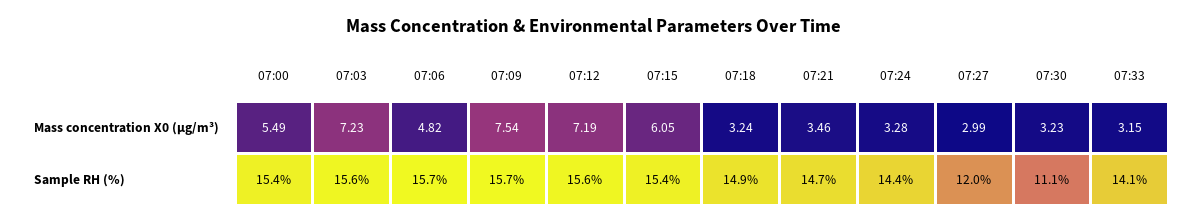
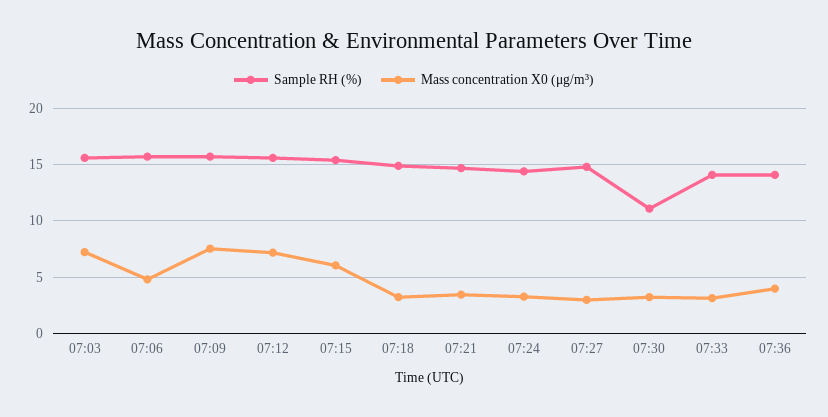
Mass concentration X0 (μg/m³), 07:00: 5.49 -> none
Sample RH (%), 07:00: 15.4 -> none
Sample RH (%), 07:27: 12 -> 15
Sample RH (%), 07:36: none -> 14
Mass concentration X0 (μg/m³), 07:36: none -> 4

